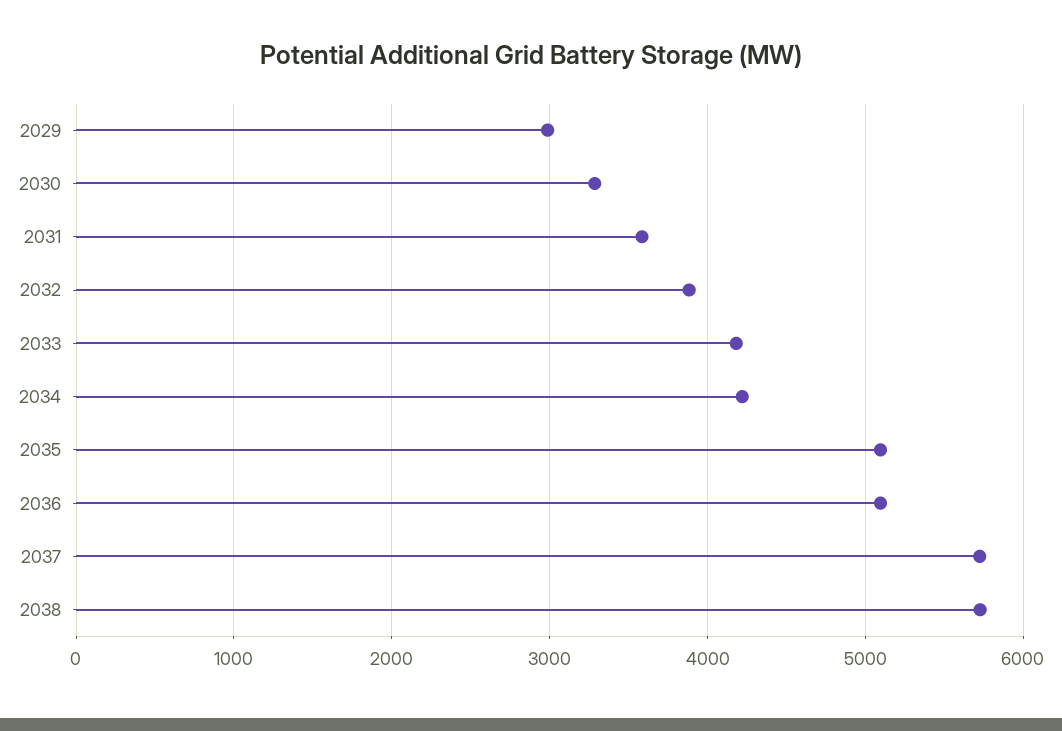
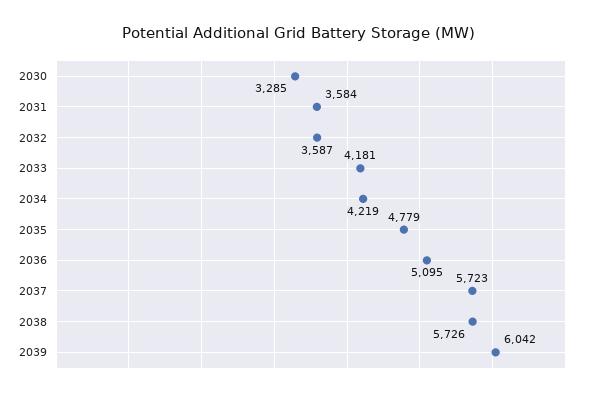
2029: 3000 -> none
2032: 3900 -> 3587
2035: 5100 -> 4779
2039: none -> 6042

